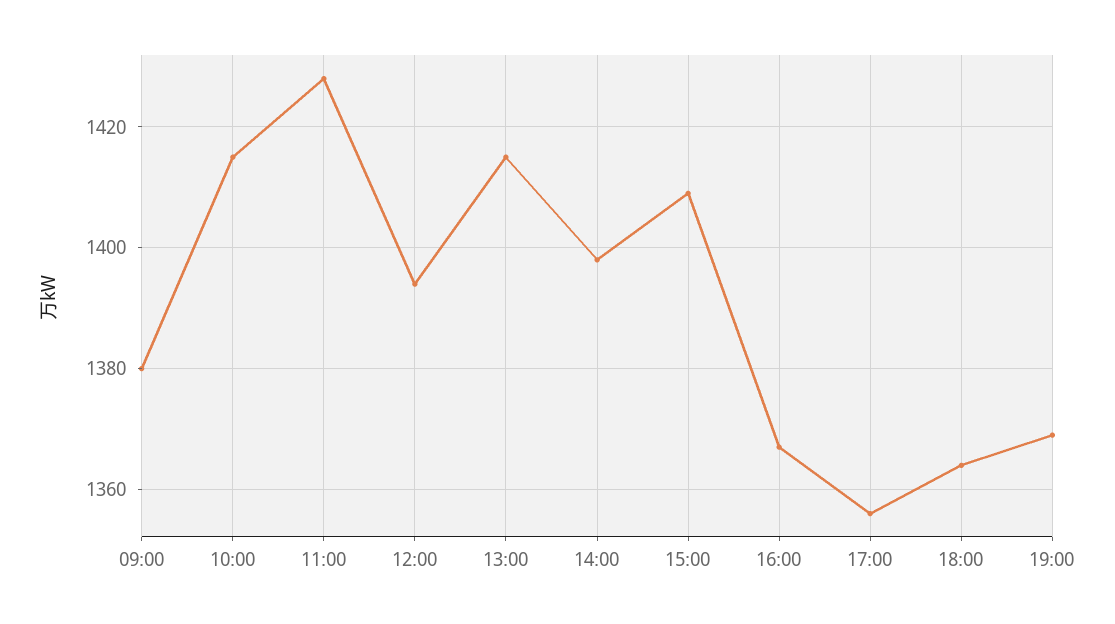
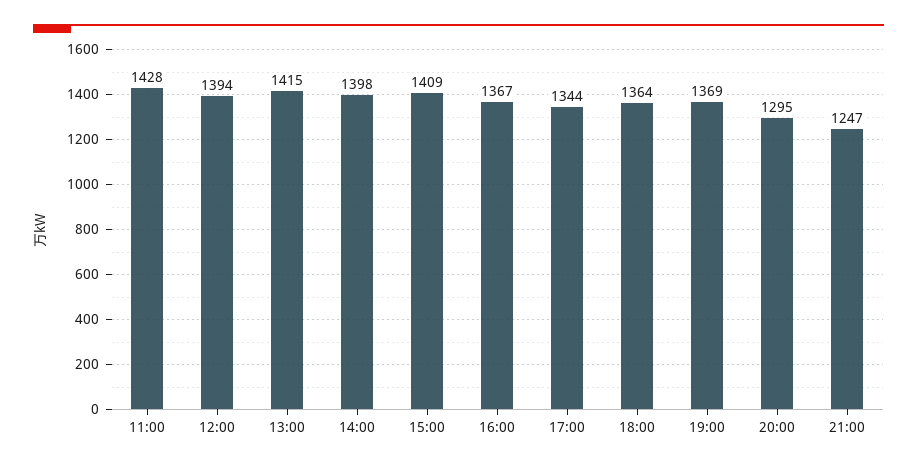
09:00: 1380 -> none
10:00: 1415 -> none
17:00: 1355 -> 1344
20:00: none -> 1295
21:00: none -> 1247

